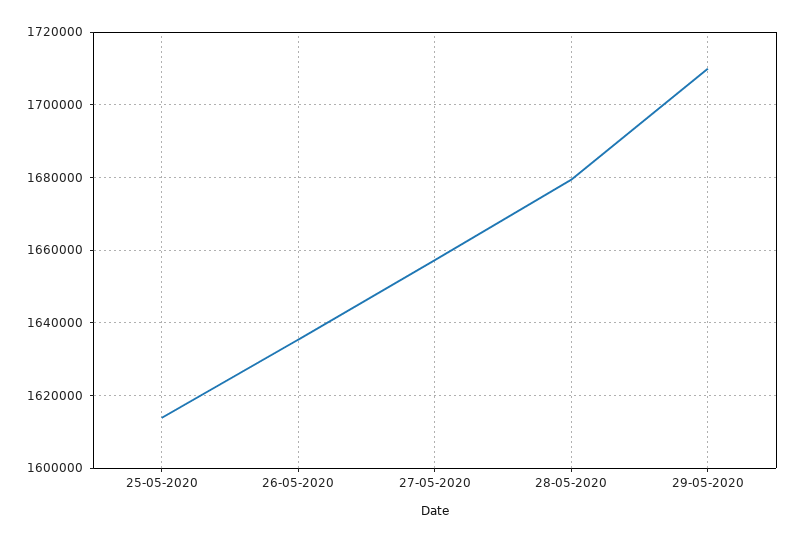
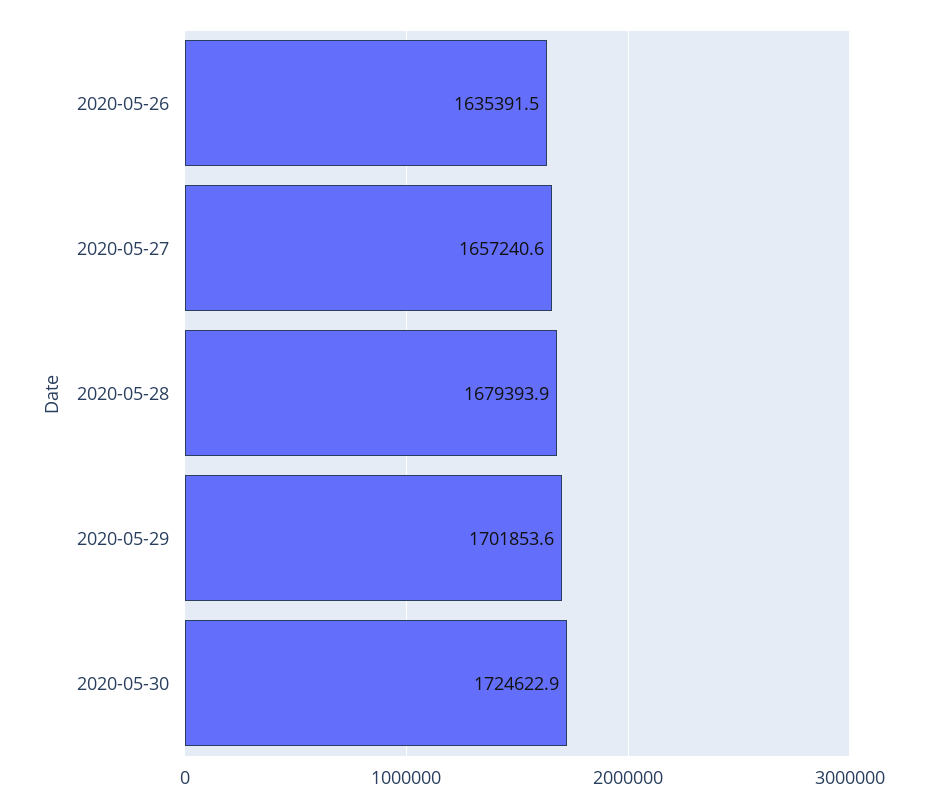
25-05-2020: 1614000 -> none
29-05-2020: 1710000 -> 1701853.6
2020-05-30: none -> 1724622.9

